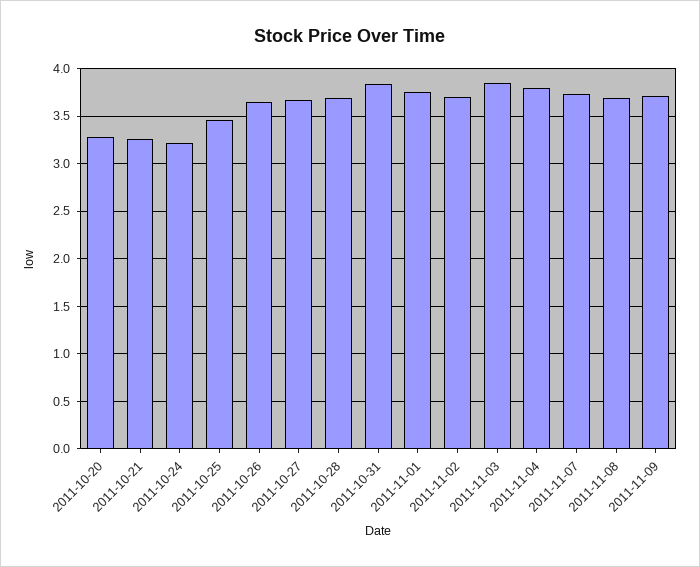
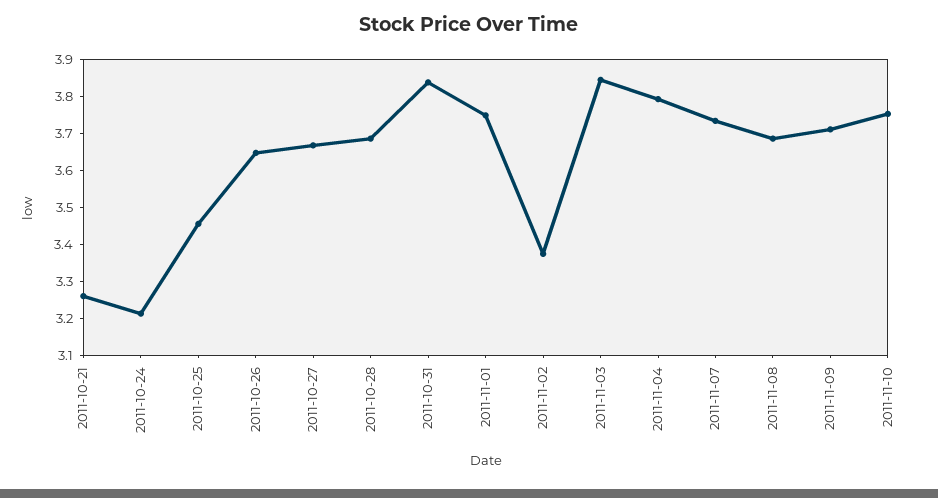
2011-10-20: 3.3 -> none
2011-11-02: 3.7 -> 3.375
2011-11-10: none -> 3.75

